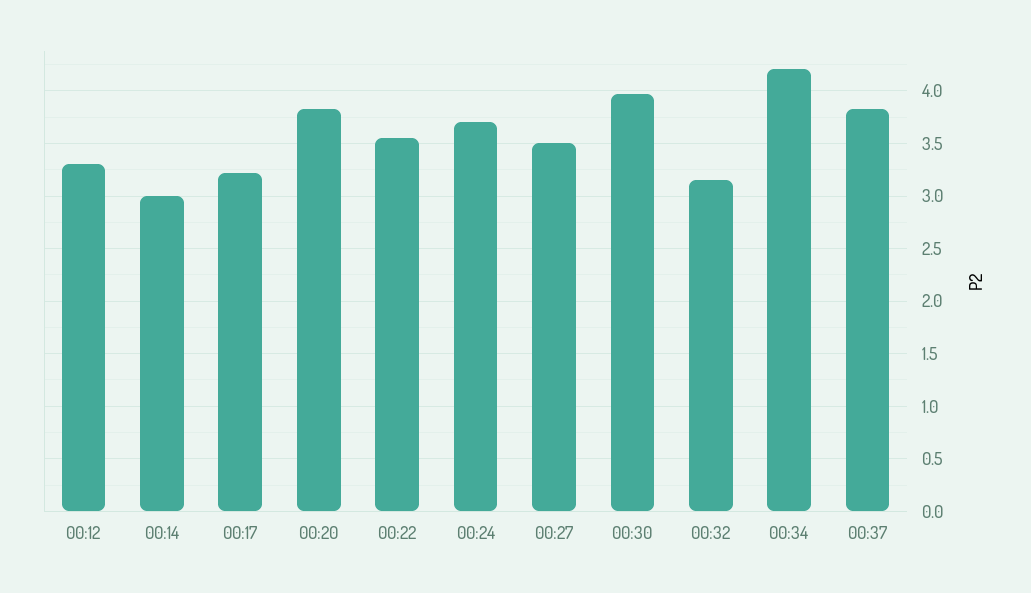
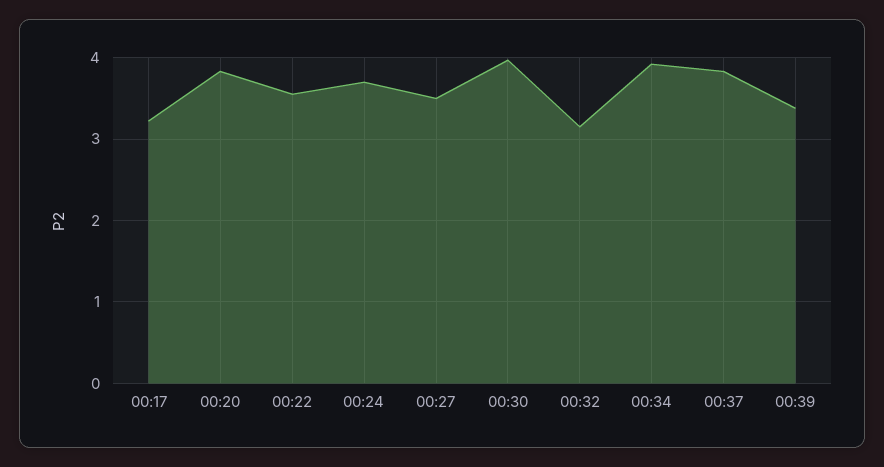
00:12: 3.3 -> none
00:14: 3 -> none
00:34: 4.2 -> 3.9
00:39: none -> 3.4

